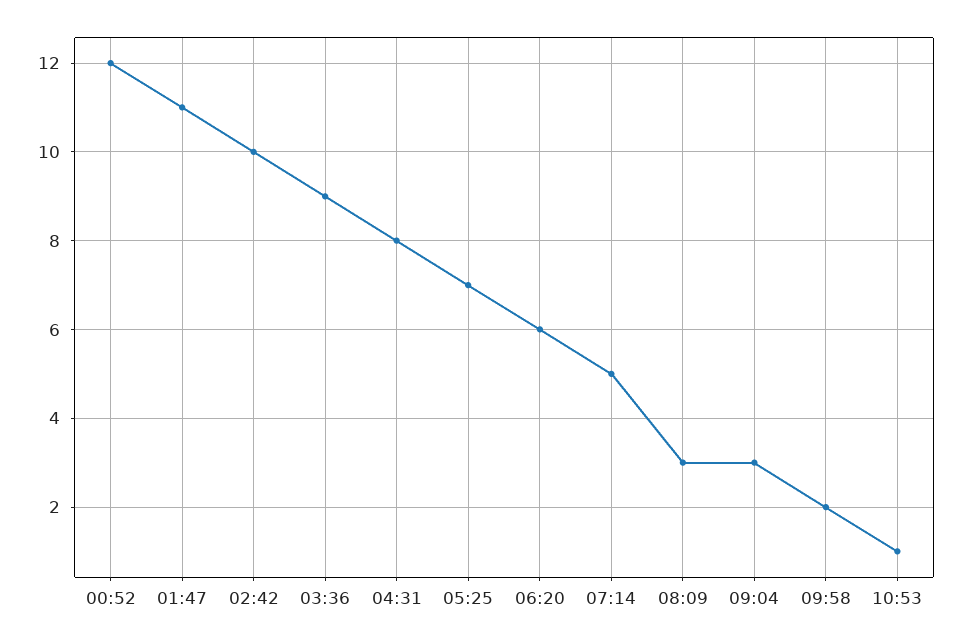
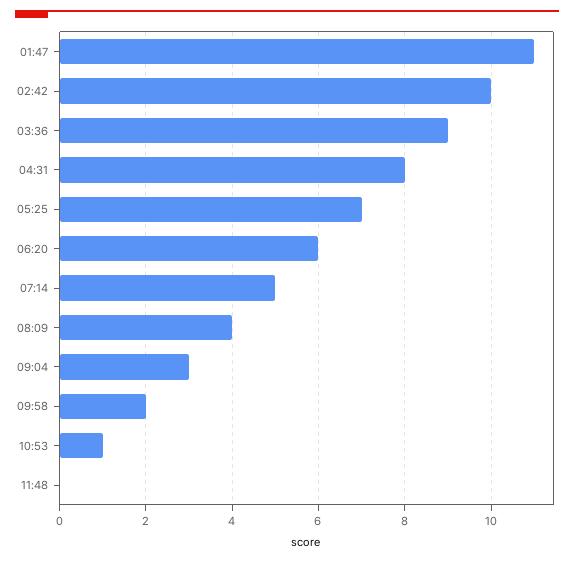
00:52: 12 -> none
08:09: 3 -> 4
11:48: none -> 0

